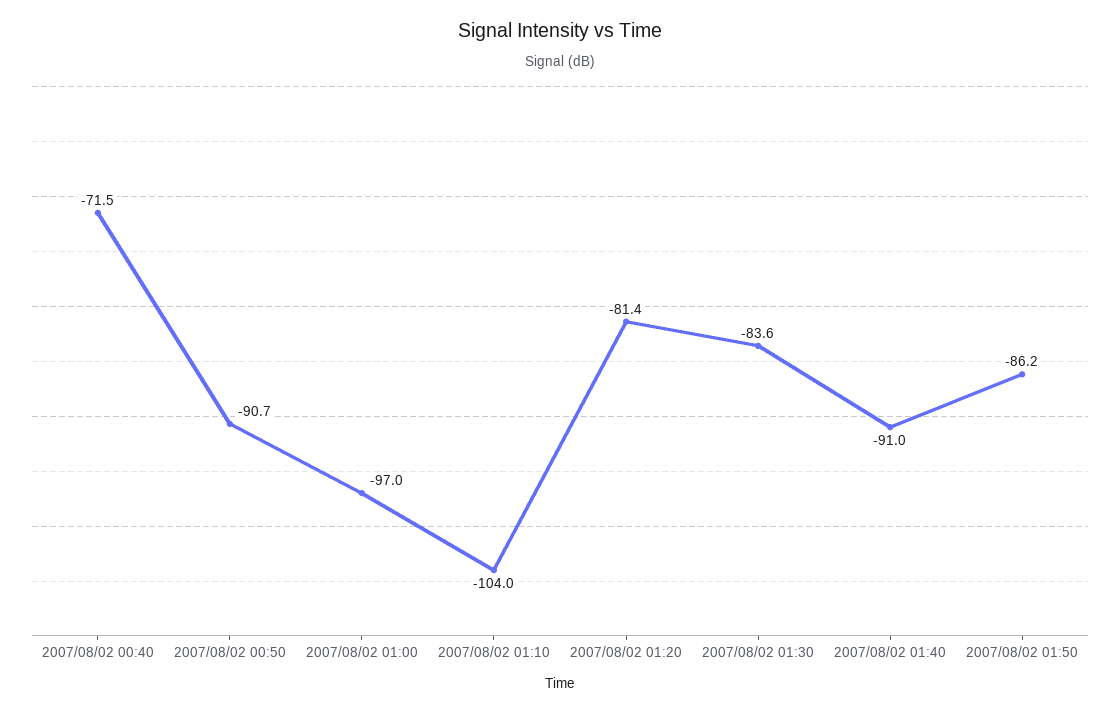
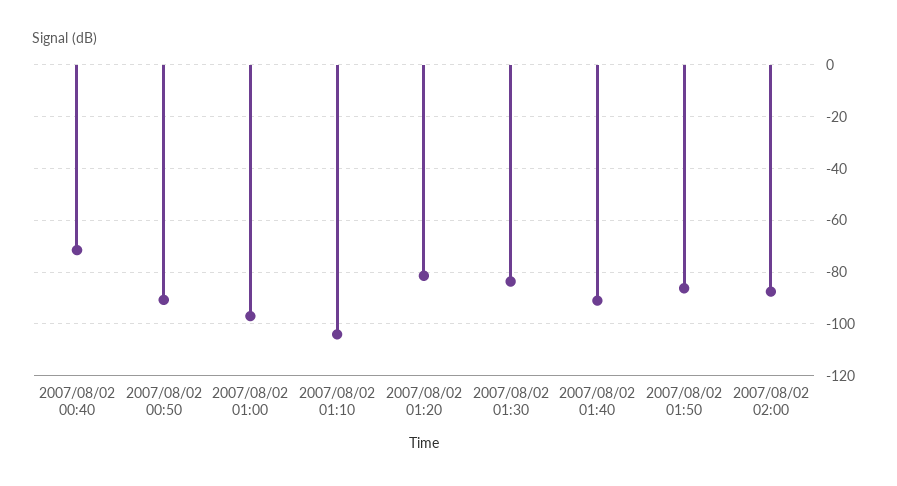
2007/08/02 02:00: none -> -87.5

